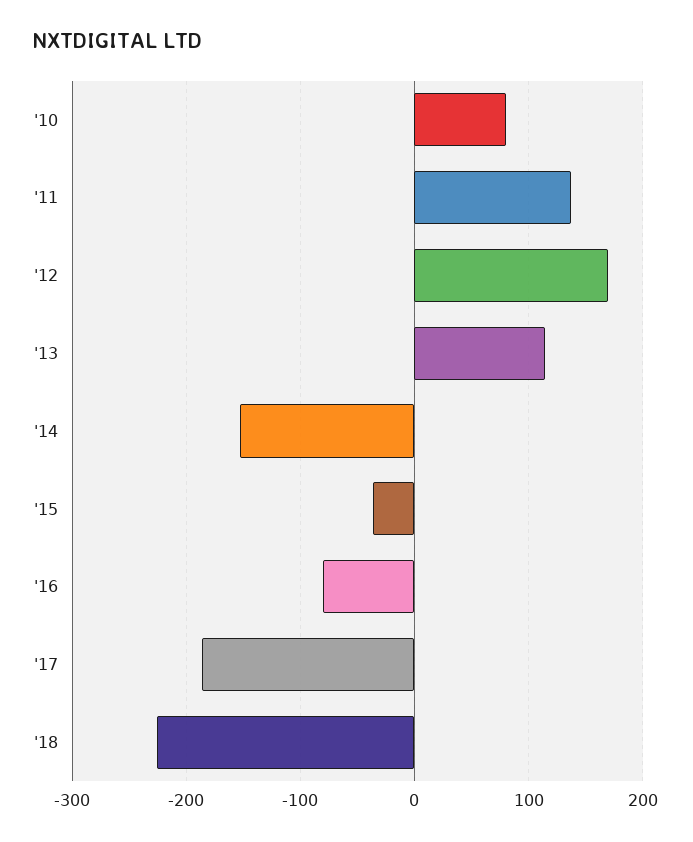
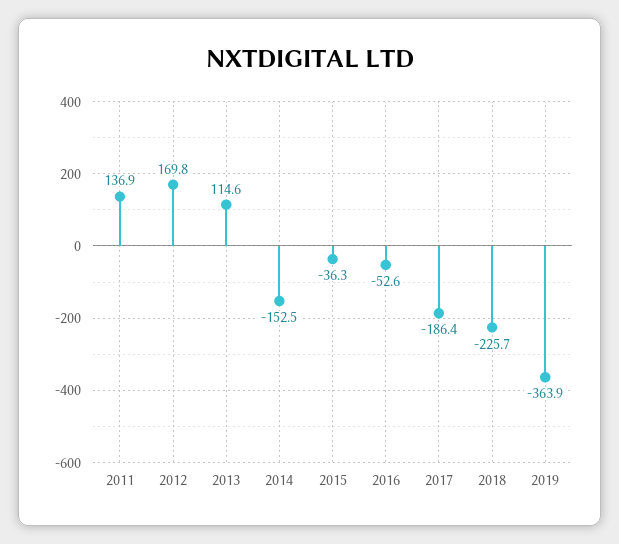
'10: 80 -> none
'16: -80 -> -52.6
2019: none -> -363.9

